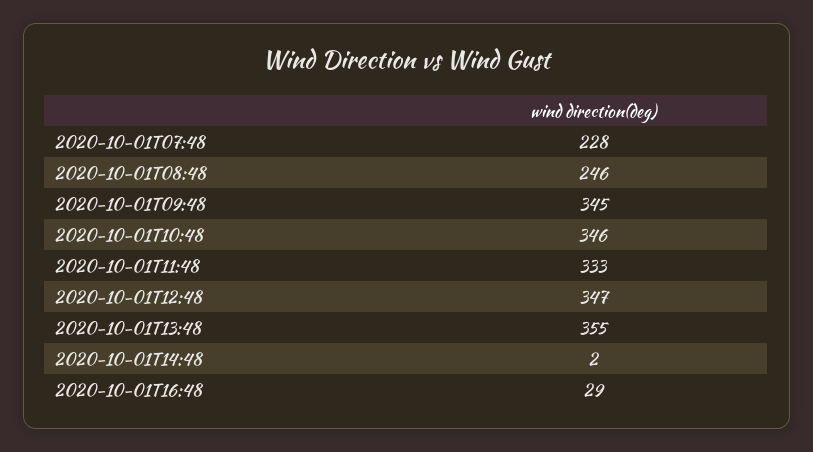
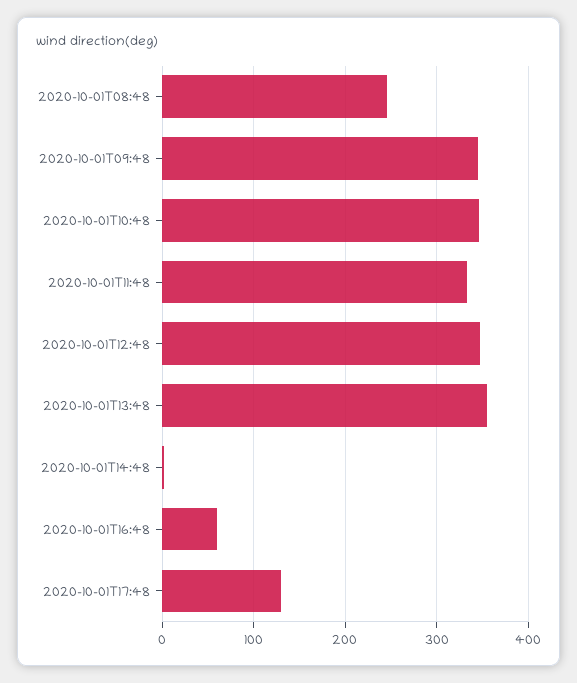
2020-10-01T07:48: 228 -> none
2020-10-01T16:48: 29 -> 60
2020-10-01T17:48: none -> 130

